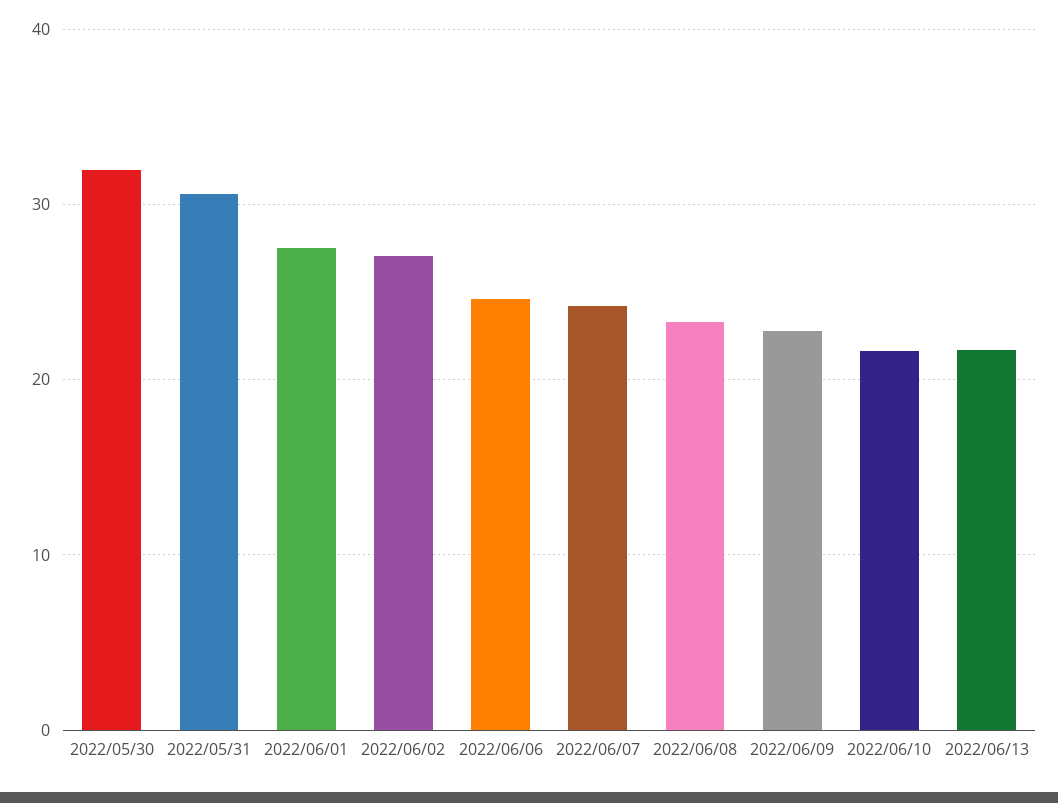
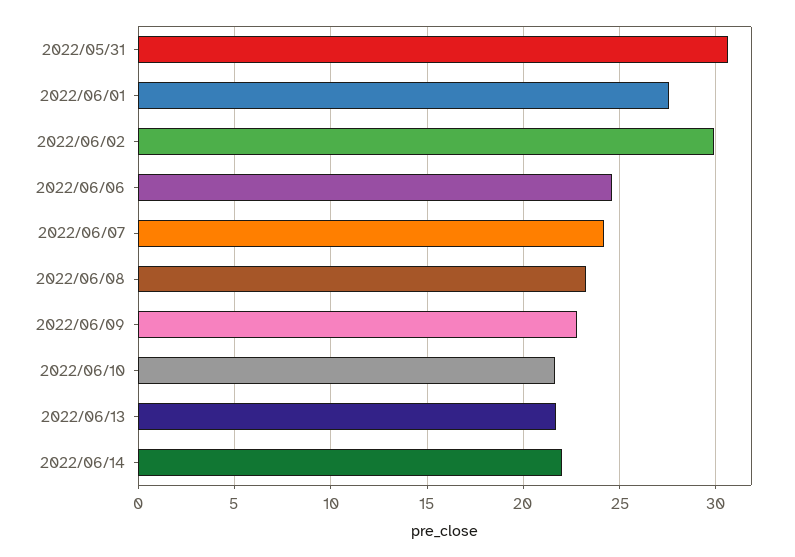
2022/05/30: 32 -> none
2022/06/02: 27 -> 30
2022/06/14: none -> 22

